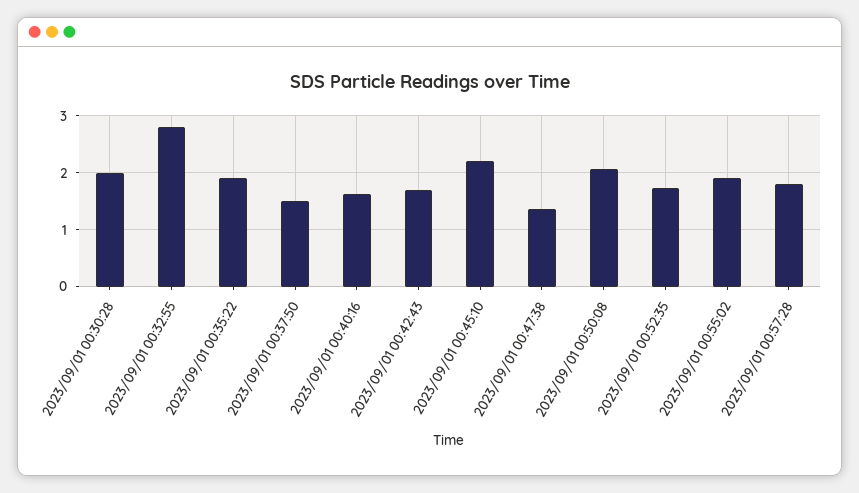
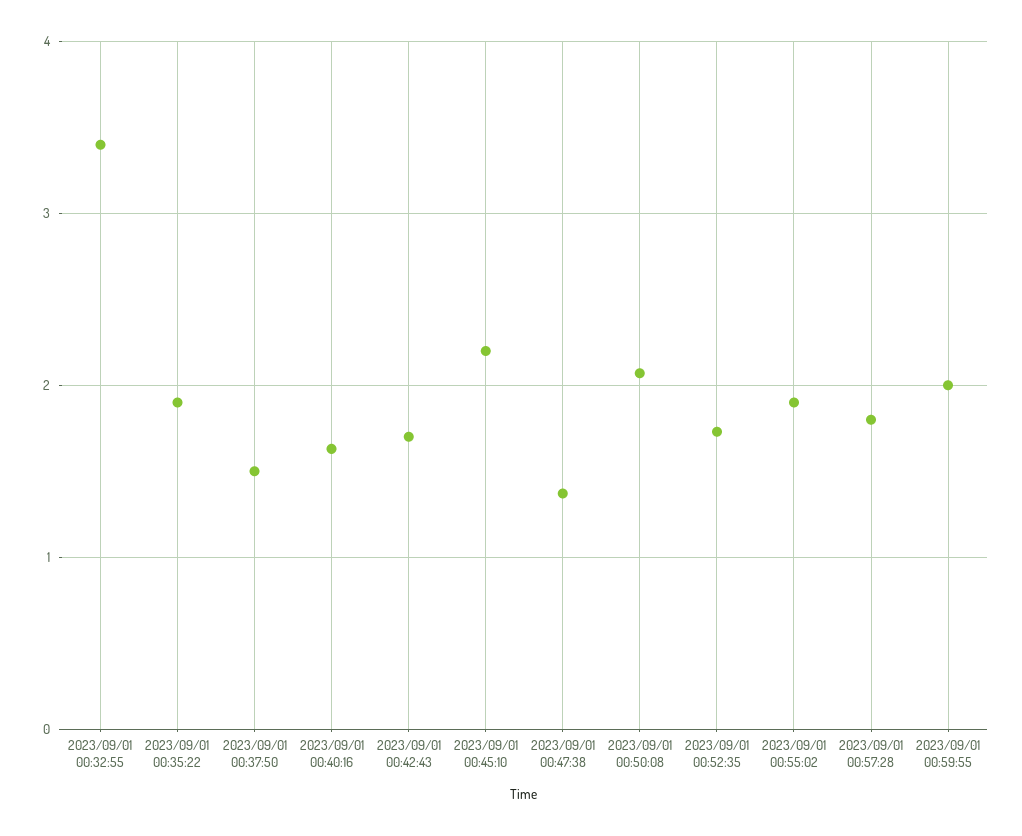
2023/09/01 00:30:28: 2 -> none
2023/09/01 00:32:55: 2.8 -> 3.4
2023/09/01 00:59:55: none -> 2

